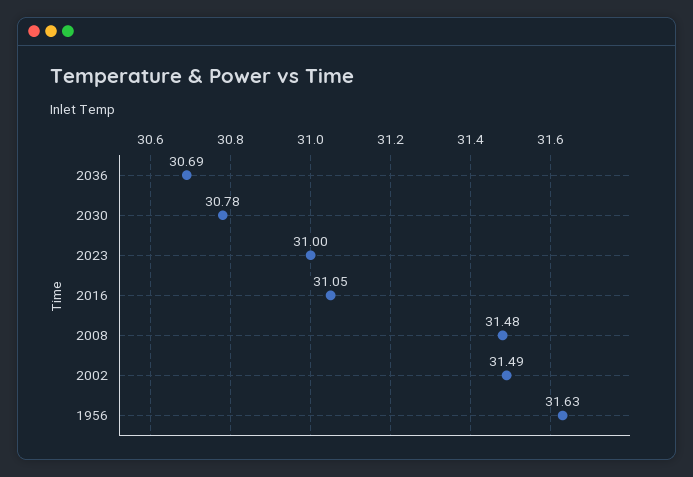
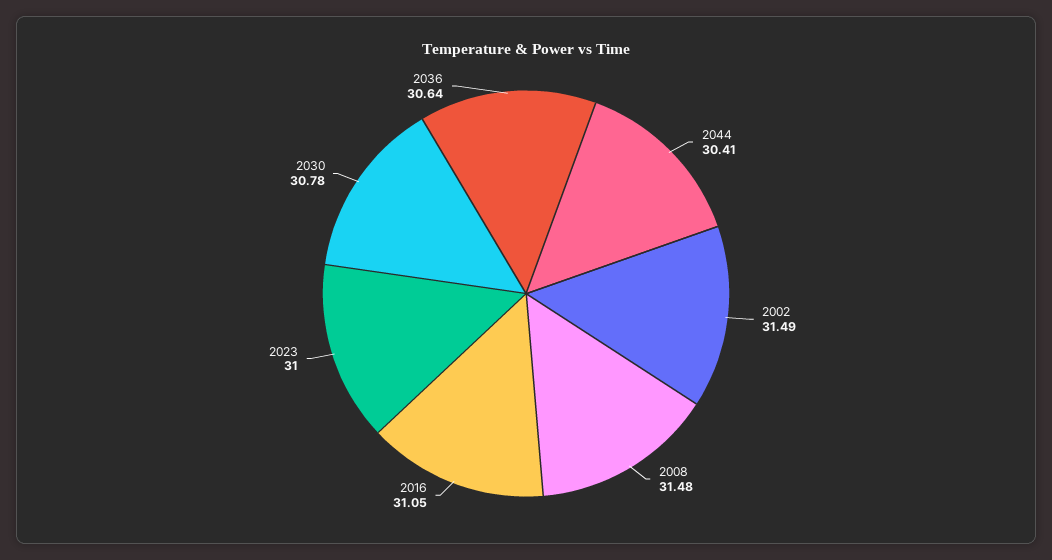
2036: 30.69 -> 30.64
1956: 31.63 -> none
2044: none -> 30.41

